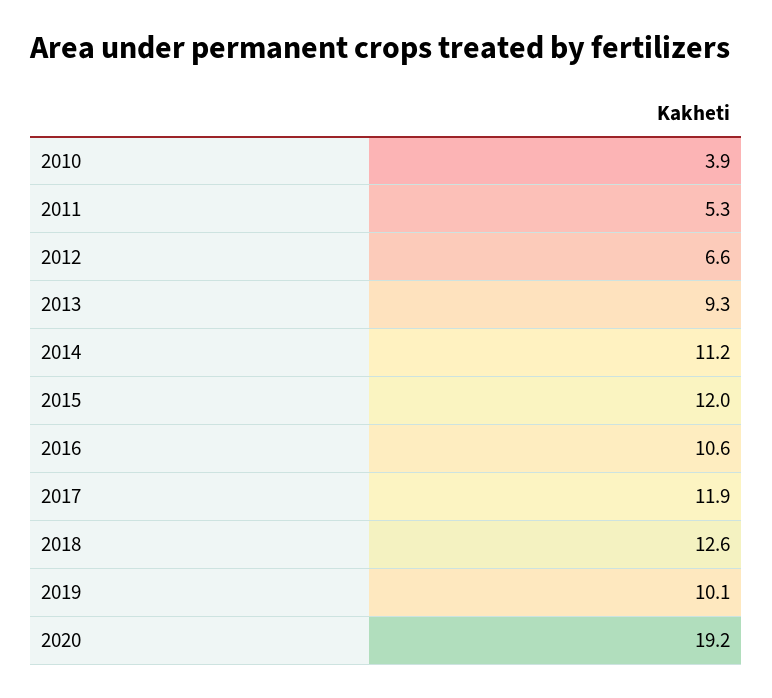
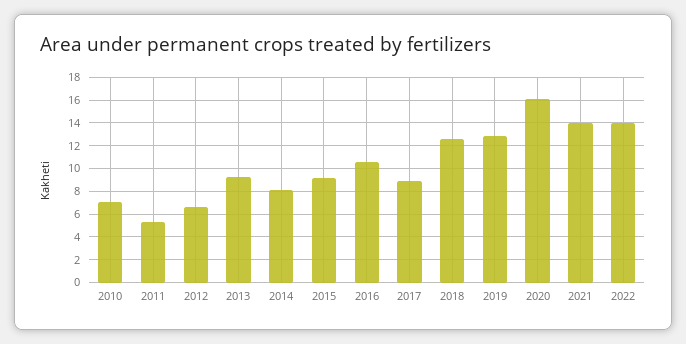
2010: 3.9 -> 7
2014: 11.2 -> 8
2015: 12 -> 9
2017: 11.9 -> 9
2019: 10.1 -> 13
2020: 19.2 -> 16
2021: none -> 14
2022: none -> 14

